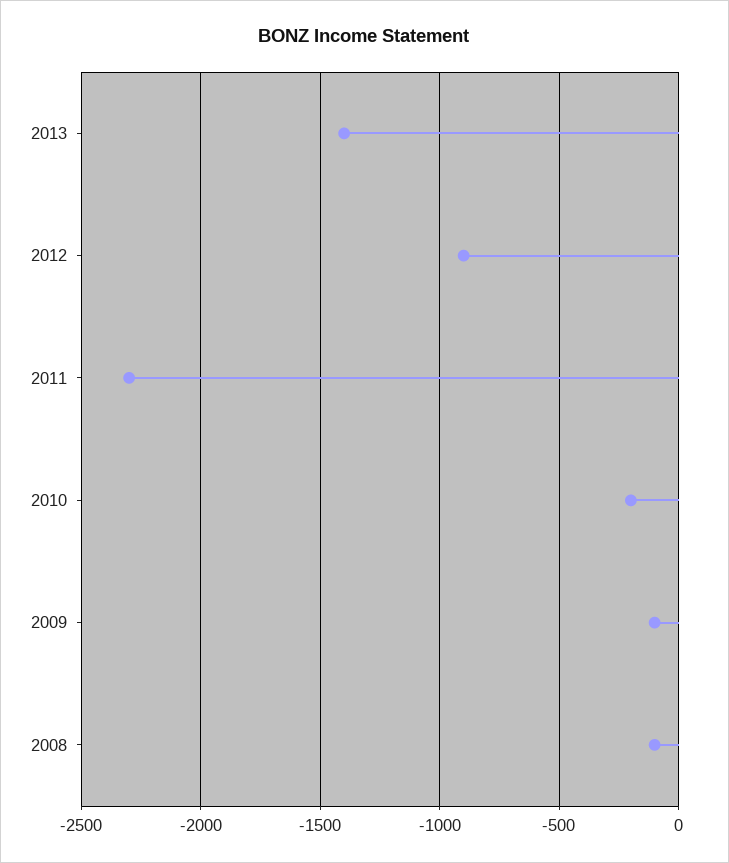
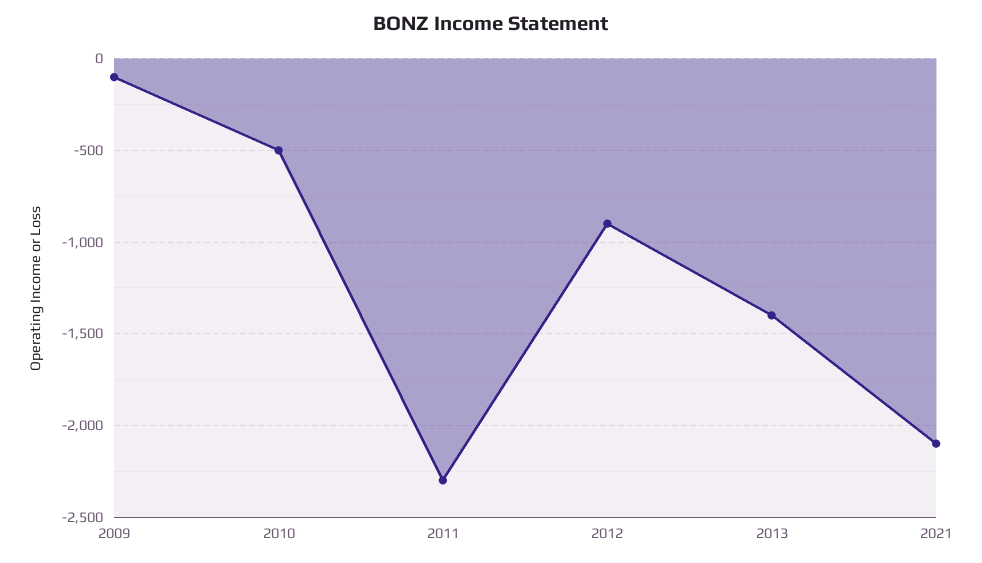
2010: -200 -> -500
2008: -100 -> none
2021: none -> -2100

